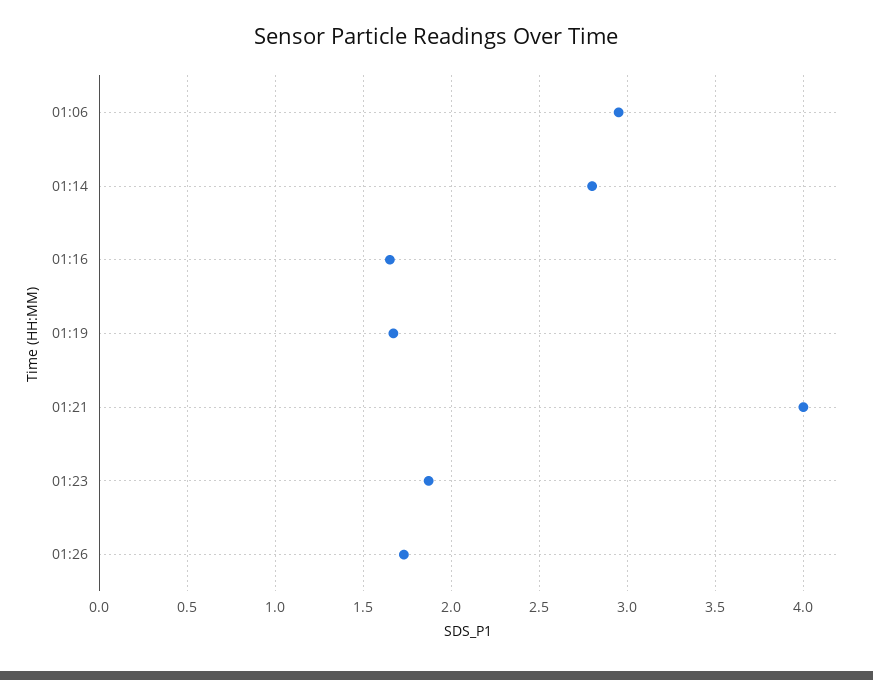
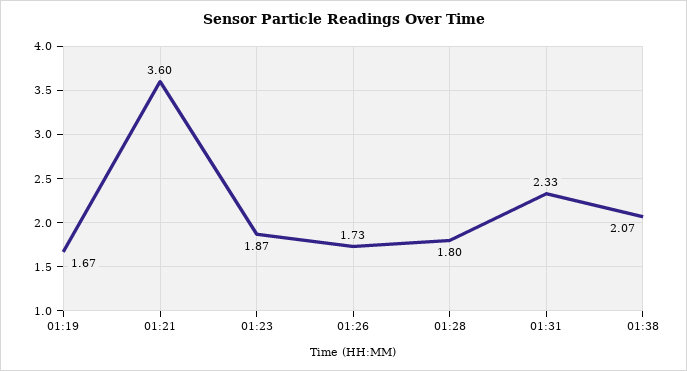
01:06: 2.95 -> none
01:14: 2.8 -> none
01:16: 1.65 -> none
01:21: 4 -> 3.6
01:28: none -> 1.8
01:31: none -> 2.33
01:38: none -> 2.07

